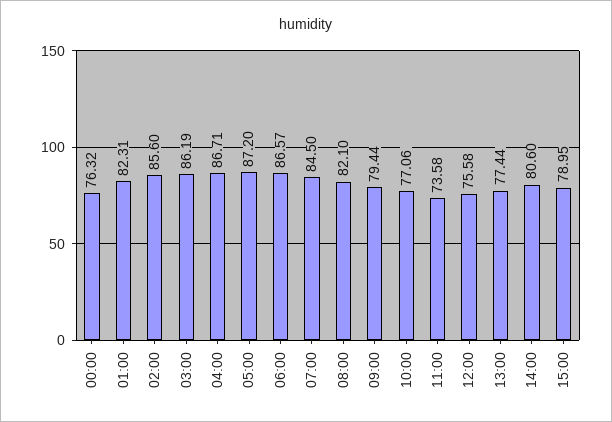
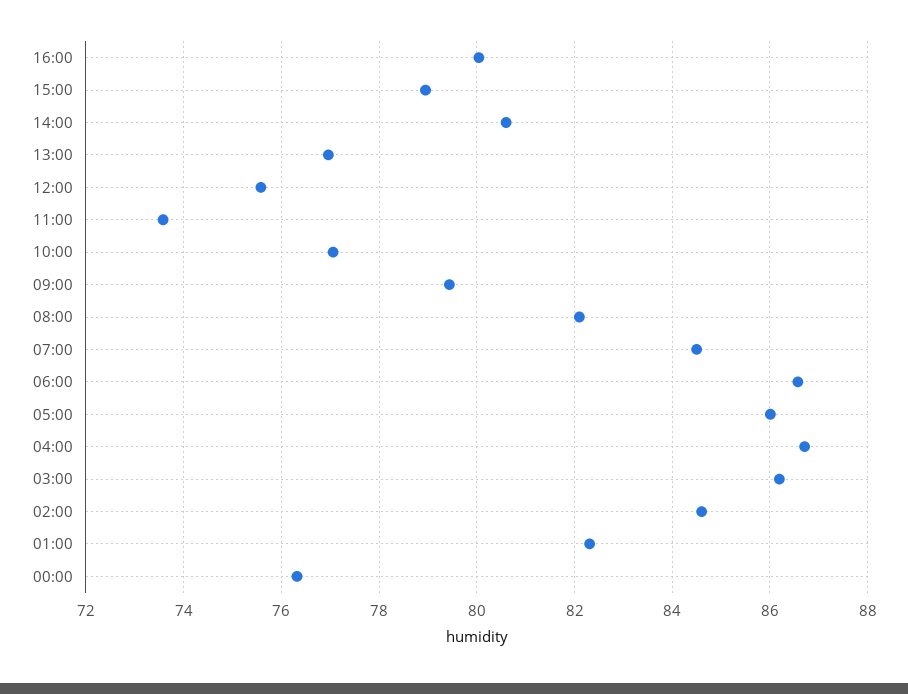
02:00: 85.6 -> 84.6
05:00: 87.2 -> 86
13:00: 77.44 -> 77
16:00: none -> 80

